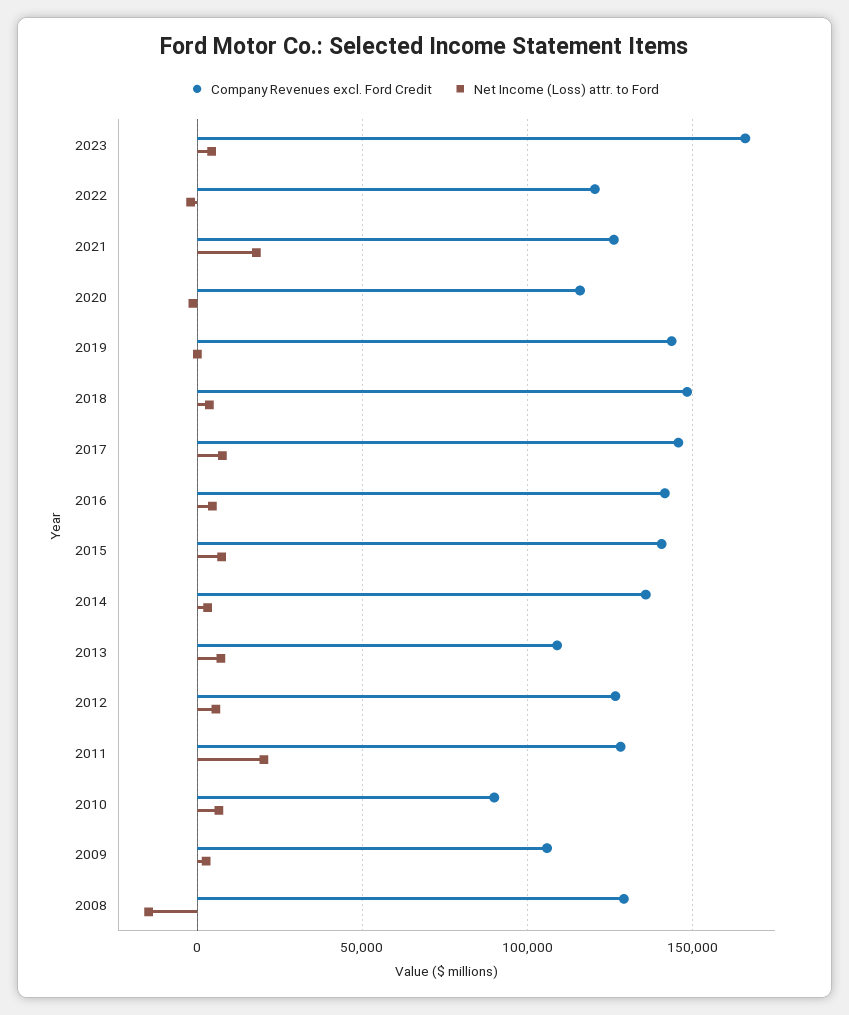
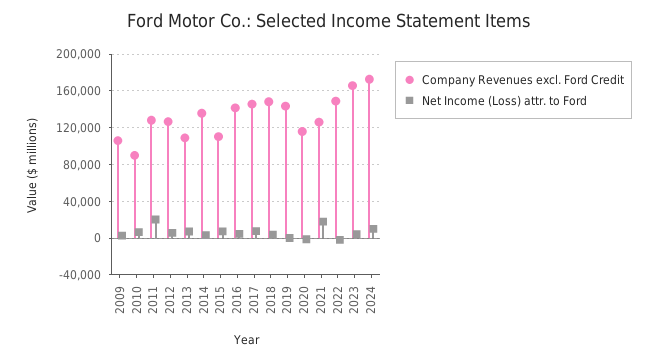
Company Revenues excl. Ford Credit, 2022: 120000 -> 150000
Company Revenues excl. Ford Credit, 2015: 140000 -> 110000
Company Revenues excl. Ford Credit, 2008: 130000 -> none
Net Income (Loss) attr. to Ford, 2008: -15000 -> none
Company Revenues excl. Ford Credit, 2024: none -> 170000
Net Income (Loss) attr. to Ford, 2024: none -> 10000

